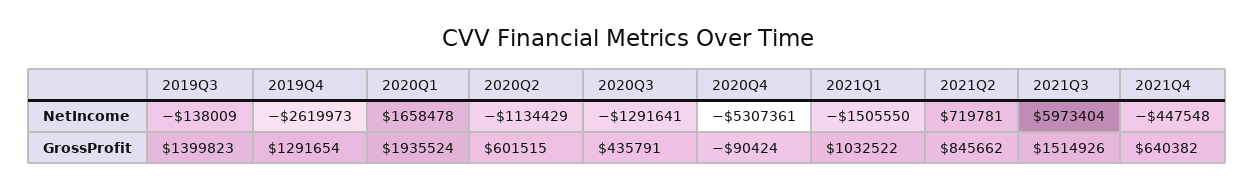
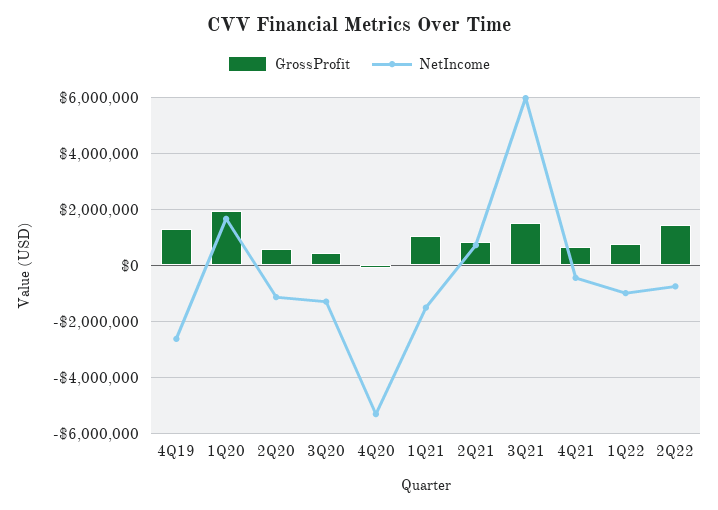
NetIncome, 2019Q3: -138009 -> none
GrossProfit, 2019Q3: 1399823 -> none
GrossProfit, 1Q22: none -> 750000
NetIncome, 1Q22: none -> -1000000
GrossProfit, 2Q22: none -> 1500000
NetIncome, 2Q22: none -> -750000

